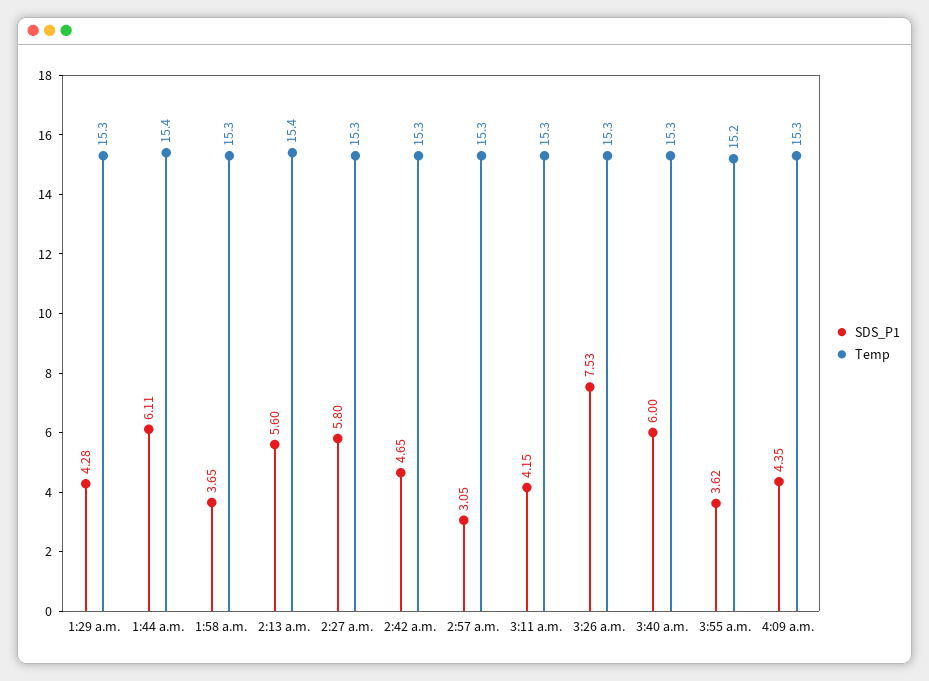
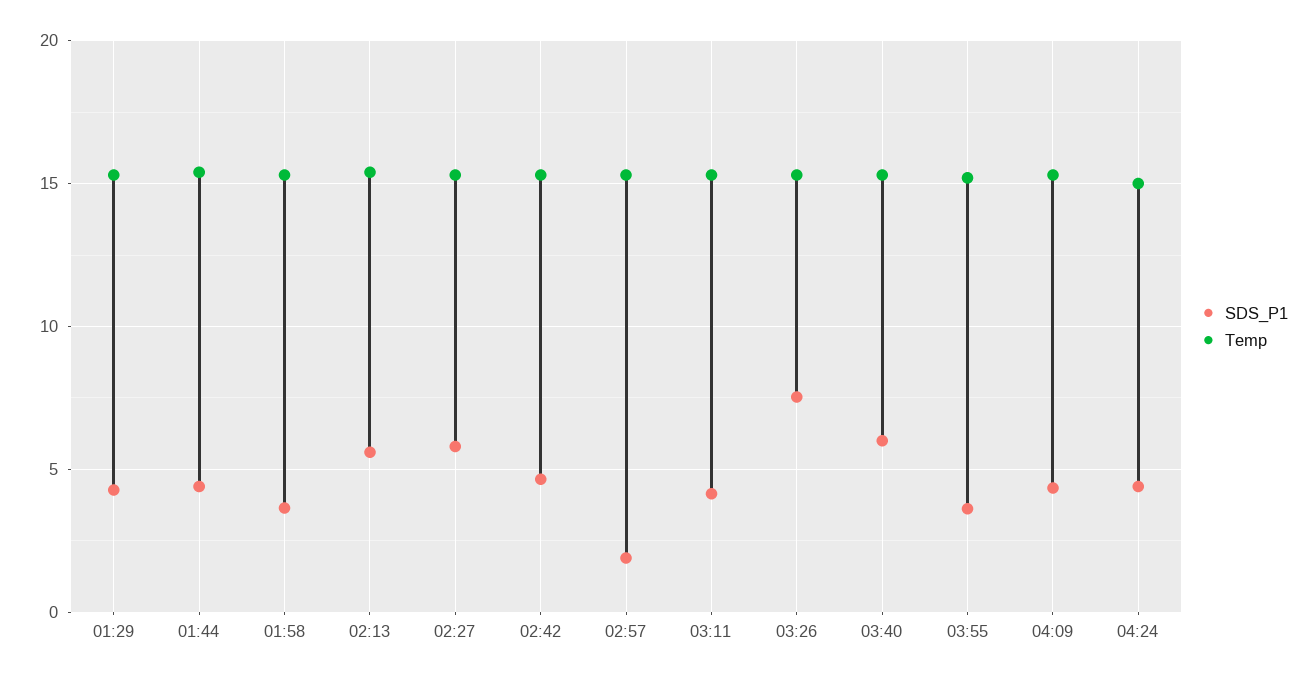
SDS_P1, 1:44 a.m.: 6.11 -> 4.5
SDS_P1, 2:57 a.m.: 3.05 -> 2
SDS_P1, 04:24: none -> 4.5
Temp, 04:24: none -> 15

